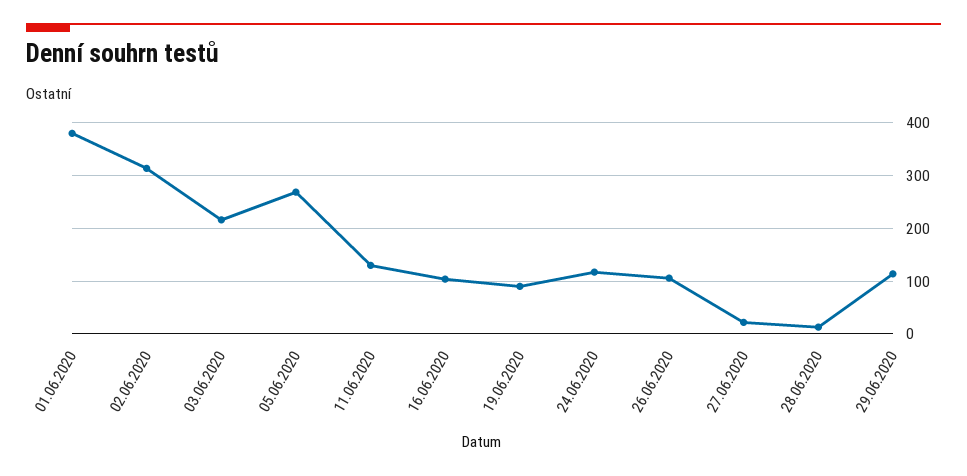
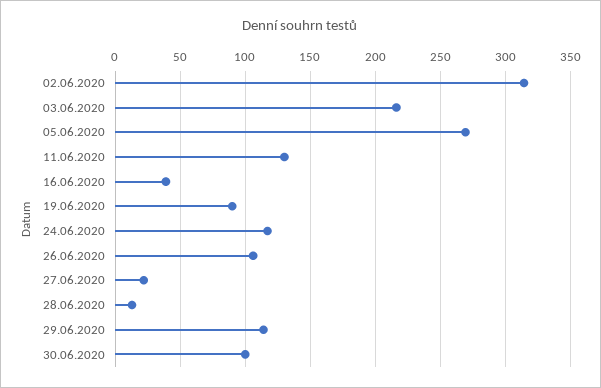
01.06.2020: 380 -> none
16.06.2020: 100 -> 40
30.06.2020: none -> 100

